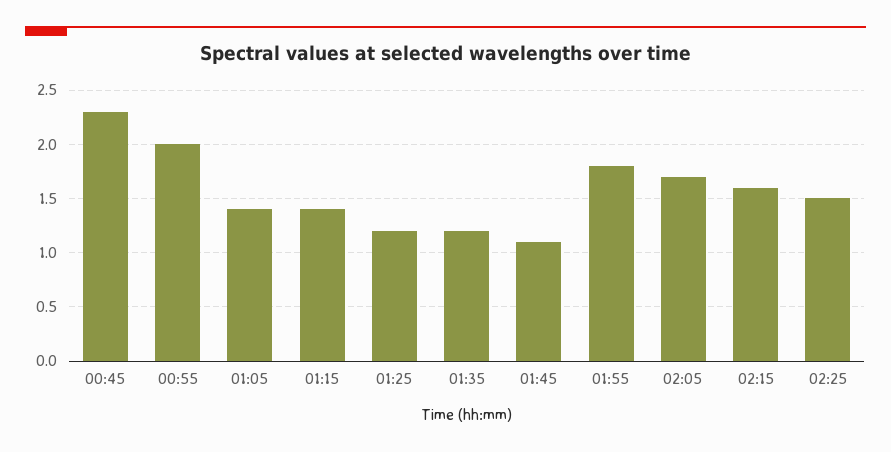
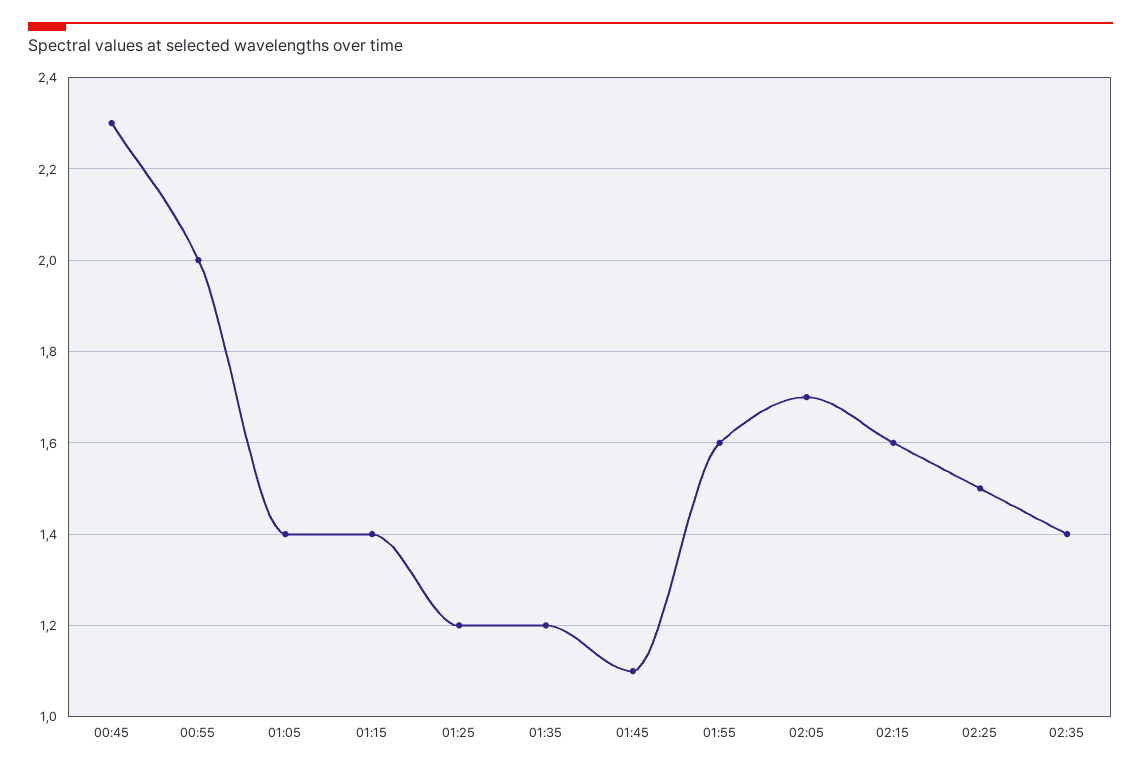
01:55: 1.8 -> 1.6
02:35: none -> 1.4

